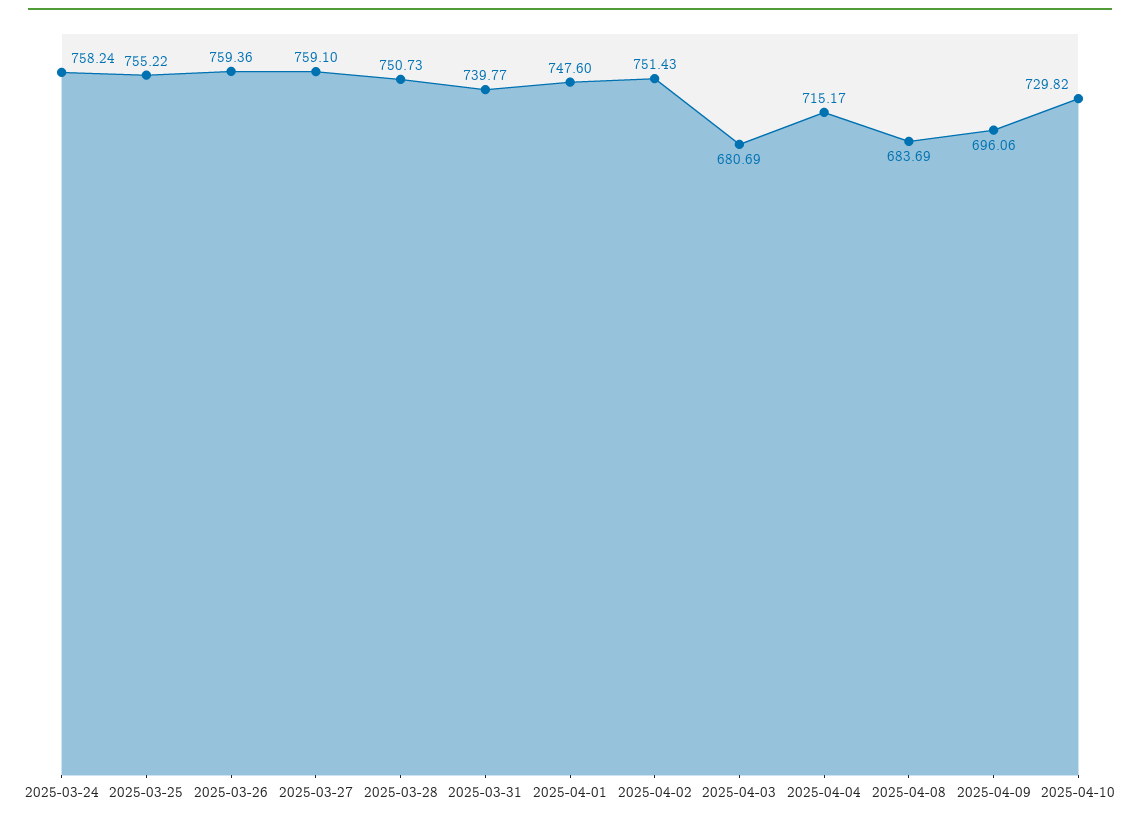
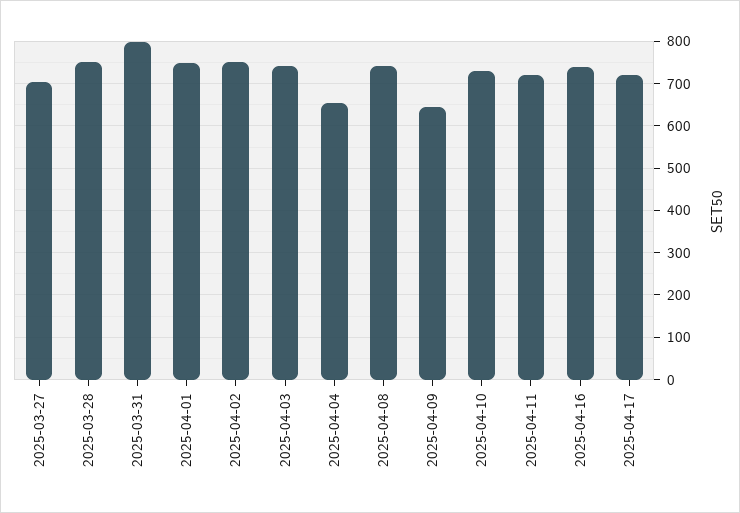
2025-03-24: 758.24 -> none
2025-03-25: 755.22 -> none
2025-03-26: 759.36 -> none
2025-03-27: 759.1 -> 700
2025-03-31: 739.77 -> 800
2025-04-03: 680.69 -> 740
2025-04-04: 715.17 -> 660
2025-04-08: 683.69 -> 740
2025-04-09: 696.06 -> 640
2025-04-11: none -> 720
2025-04-16: none -> 740
2025-04-17: none -> 720

